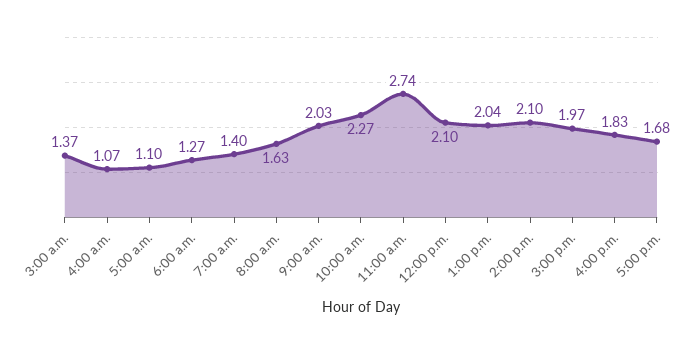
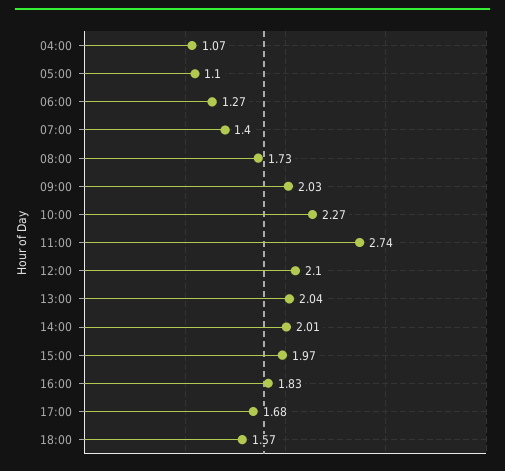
3:00 a.m.: 1.37 -> none
8:00 a.m.: 1.63 -> 1.73
2:00 p.m.: 2.1 -> 2.01
18:00: none -> 1.57

